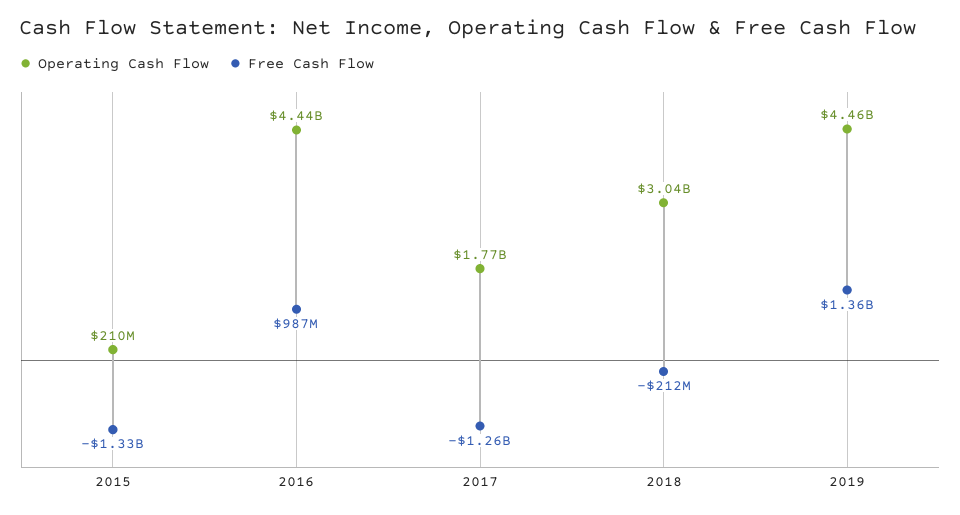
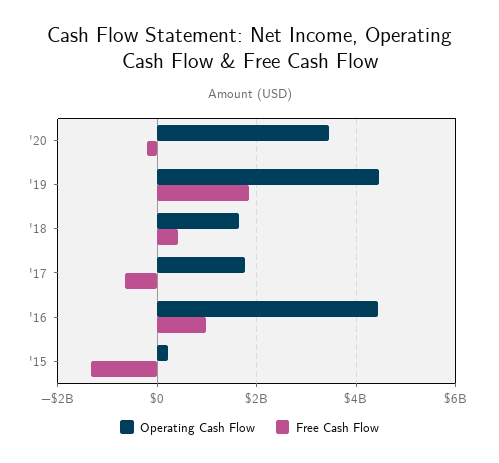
Free Cash Flow, 2017: -1260000000 -> -600000000
Operating Cash Flow, 2018: 3040000000 -> 1600000000
Free Cash Flow, 2018: -212000000 -> 400000000
Free Cash Flow, 2019: 1360000000 -> 1800000000
Operating Cash Flow, '20: none -> 3400000000
Free Cash Flow, '20: none -> -200000000

